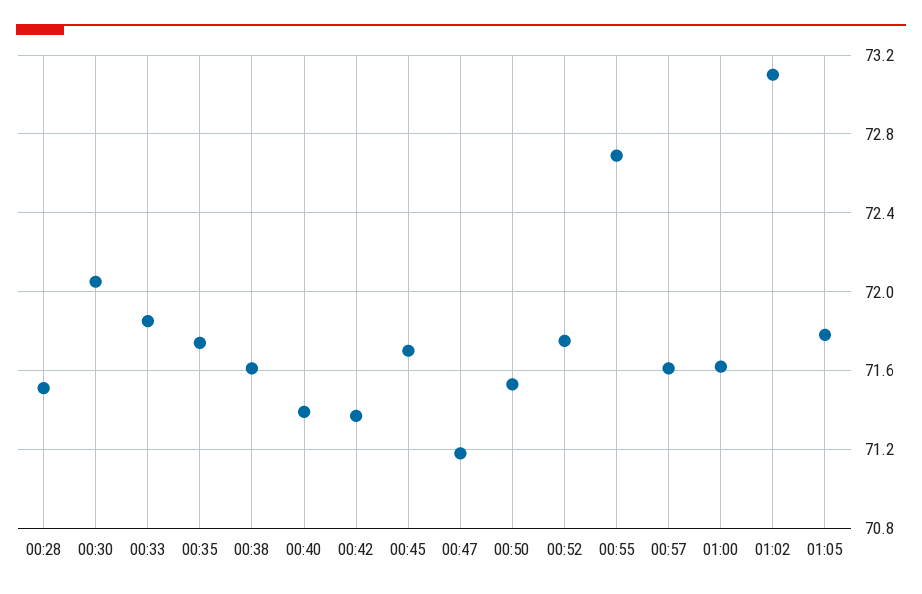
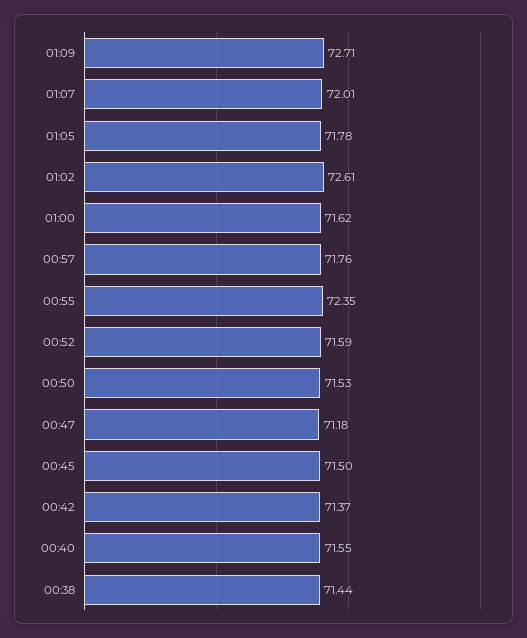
00:28: 71.5 -> none
00:30: 72.05 -> none
00:33: 71.85 -> none
00:35: 71.75 -> none
00:38: 71.6 -> 71.44
00:40: 71.4 -> 71.55
00:45: 71.7 -> 71.5
00:52: 71.75 -> 71.59
00:55: 72.7 -> 72.35
00:57: 71.6 -> 71.76
01:02: 73.1 -> 72.61
01:09: none -> 72.71
01:07: none -> 72.01

